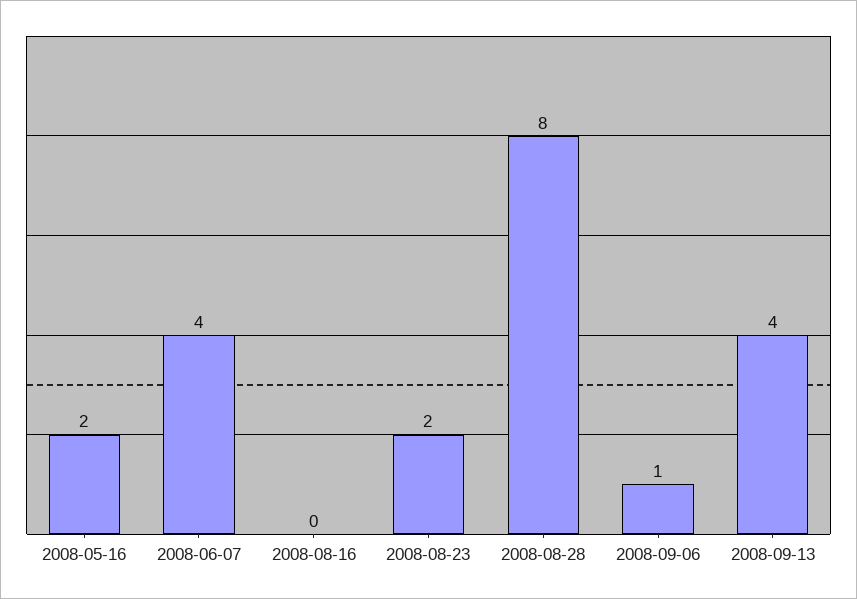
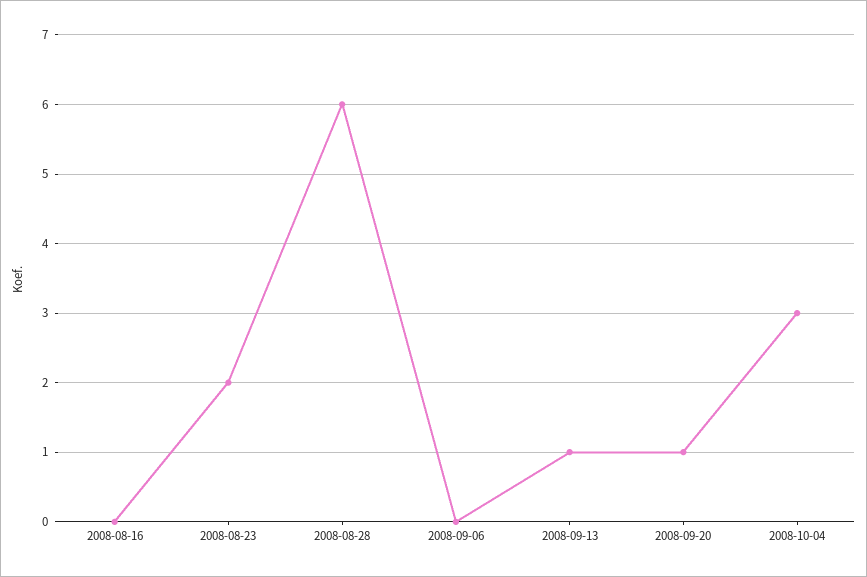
2008-05-16: 2 -> none
2008-06-07: 4 -> none
2008-08-28: 8 -> 6
2008-09-06: 1 -> 0
2008-09-13: 4 -> 1
2008-09-20: none -> 1
2008-10-04: none -> 3

